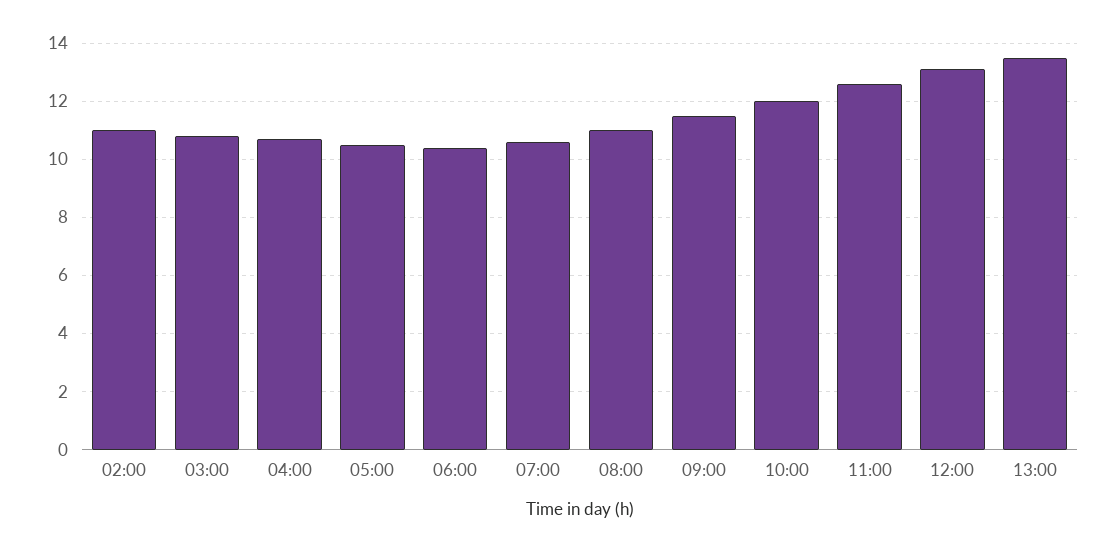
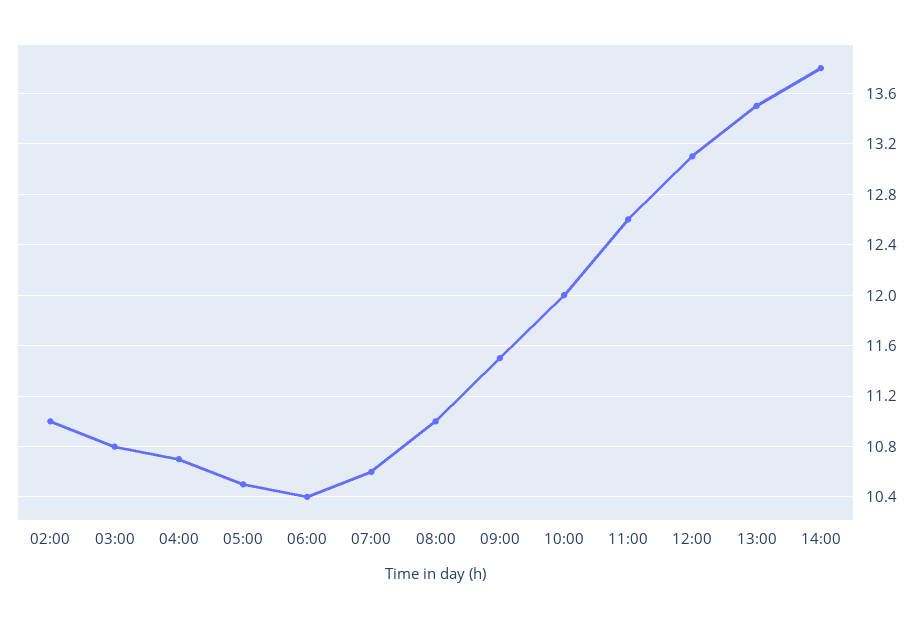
14:00: none -> 13.8

